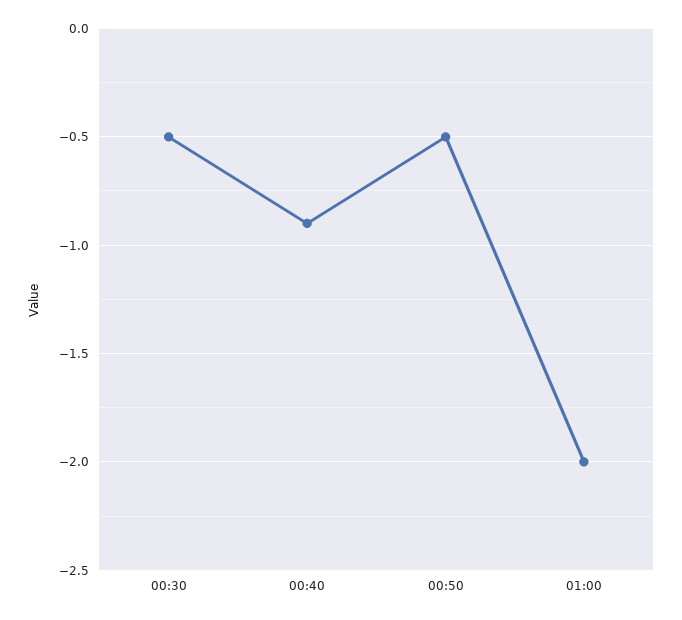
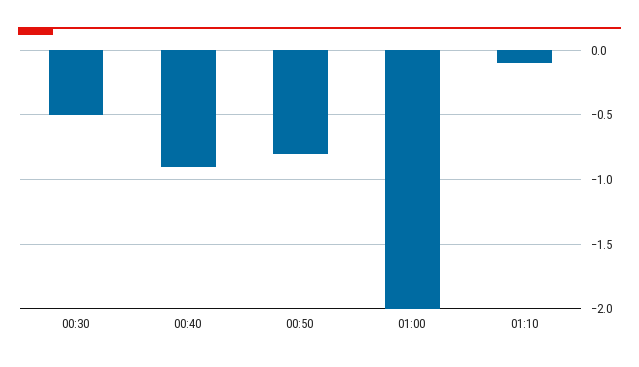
00:50: -0.5 -> -0.8
01:10: none -> -0.1

